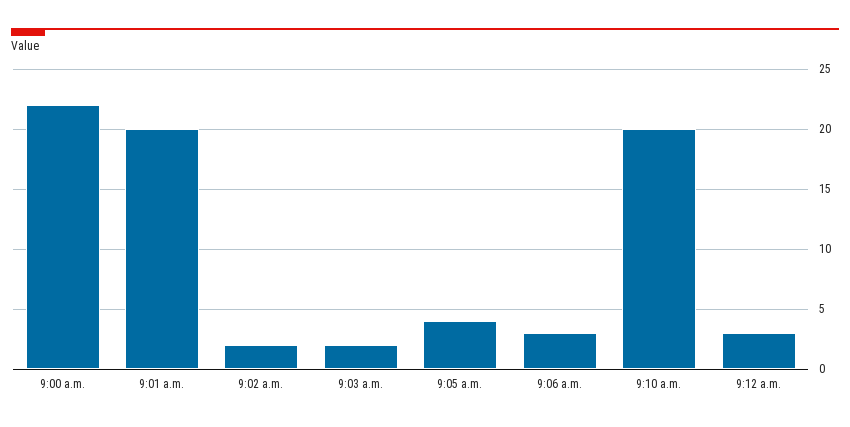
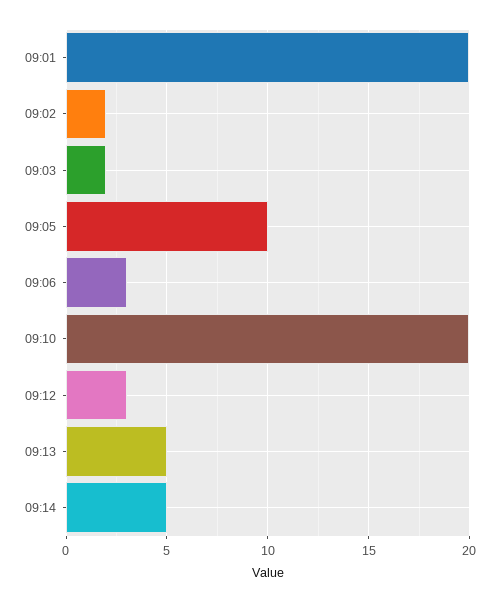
9:00 a.m.: 22 -> none
9:05 a.m.: 4 -> 10
09:13: none -> 5
09:14: none -> 5

